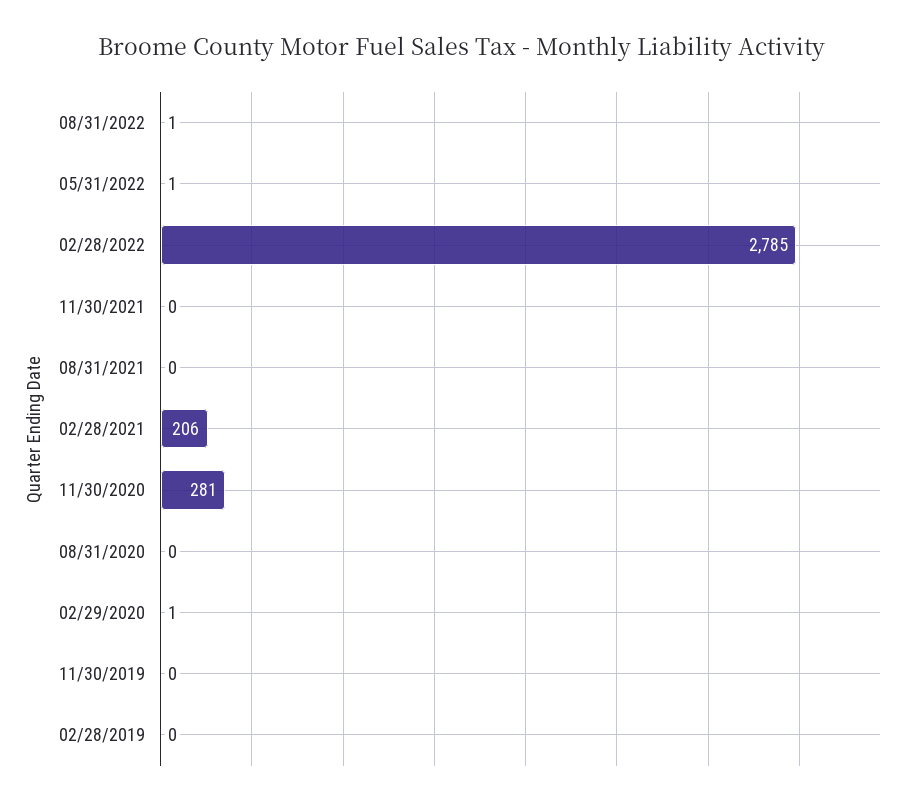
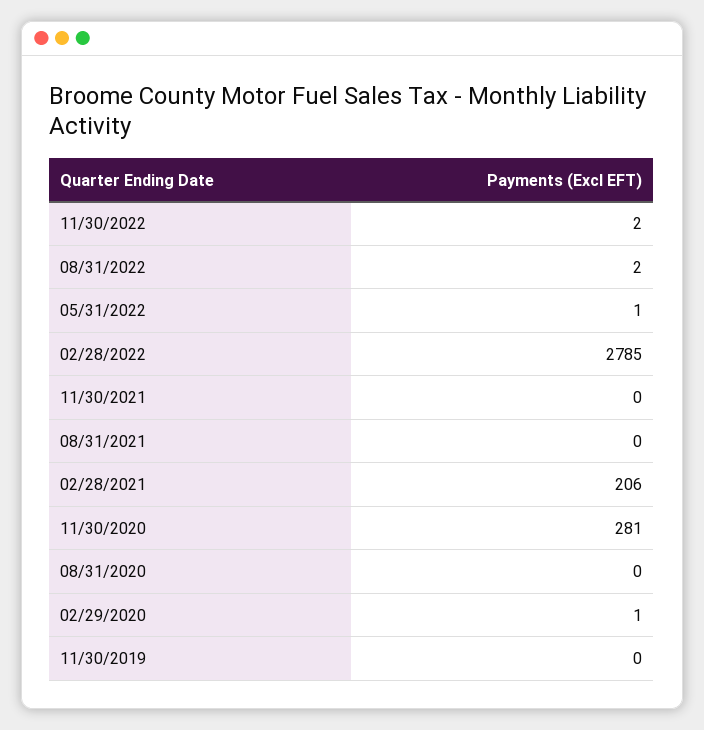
08/31/2022: 1 -> 2
02/28/2019: 0 -> none
11/30/2022: none -> 2

